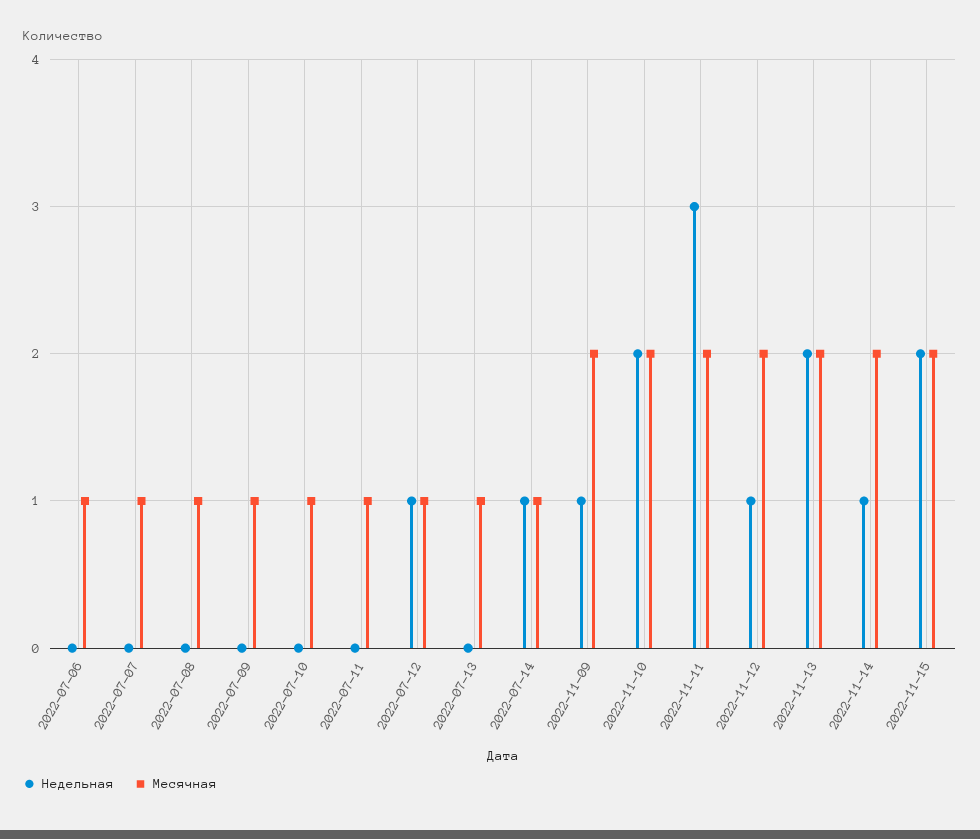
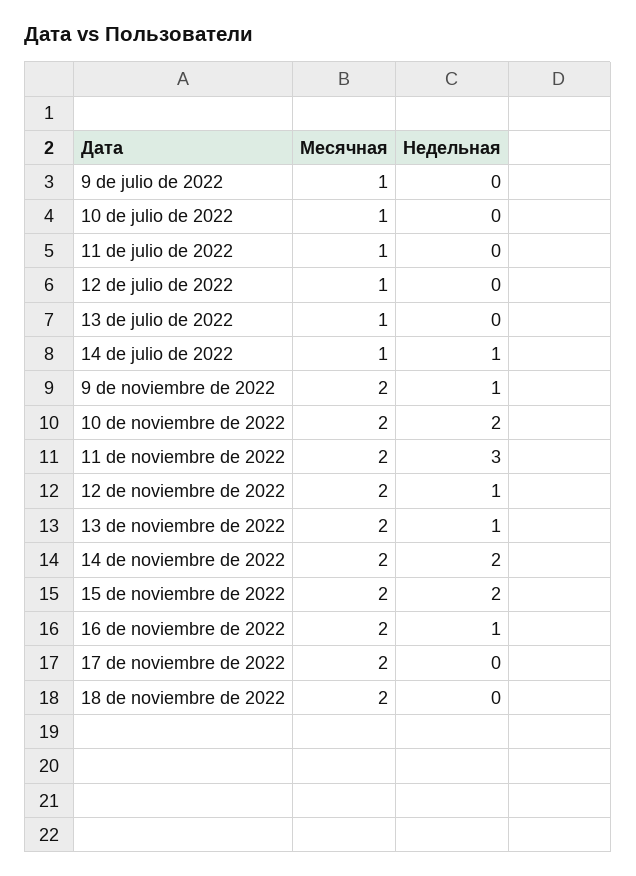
Недельная, 2022-07-06: 0 -> none
Месячная, 2022-07-06: 1 -> none
Недельная, 2022-07-07: 0 -> none
Месячная, 2022-07-07: 1 -> none
Недельная, 2022-07-08: 0 -> none
Месячная, 2022-07-08: 1 -> none
Недельная, 2022-07-12: 1 -> 0
Недельная, 2022-11-13: 2 -> 1
Недельная, 2022-11-14: 1 -> 2
Месячная, 16 de noviembre de 2022: none -> 2
Недельная, 16 de noviembre de 2022: none -> 1
Месячная, 17 de noviembre de 2022: none -> 2
Недельная, 17 de noviembre de 2022: none -> 0
Месячная, 18 de noviembre de 2022: none -> 2
Недельная, 18 de noviembre de 2022: none -> 0

